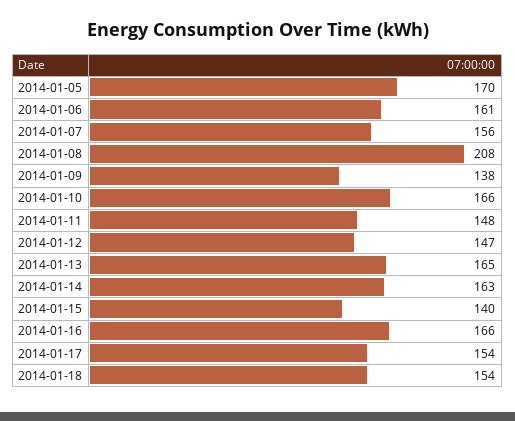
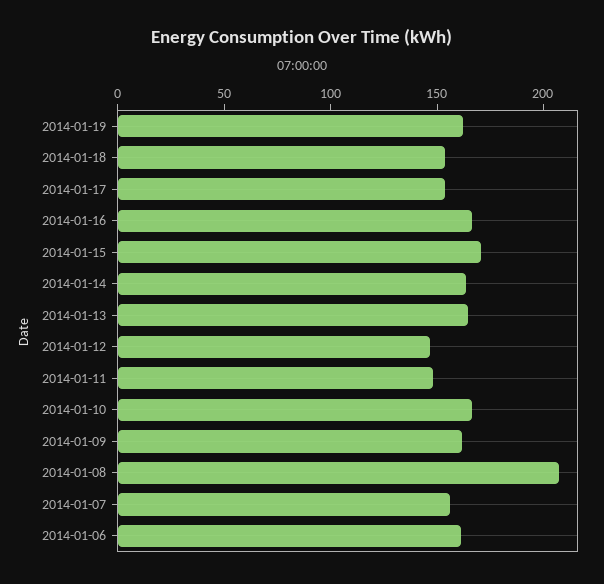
2014-01-05: 170 -> none
2014-01-09: 138 -> 160
2014-01-15: 140 -> 170
2014-01-19: none -> 160

